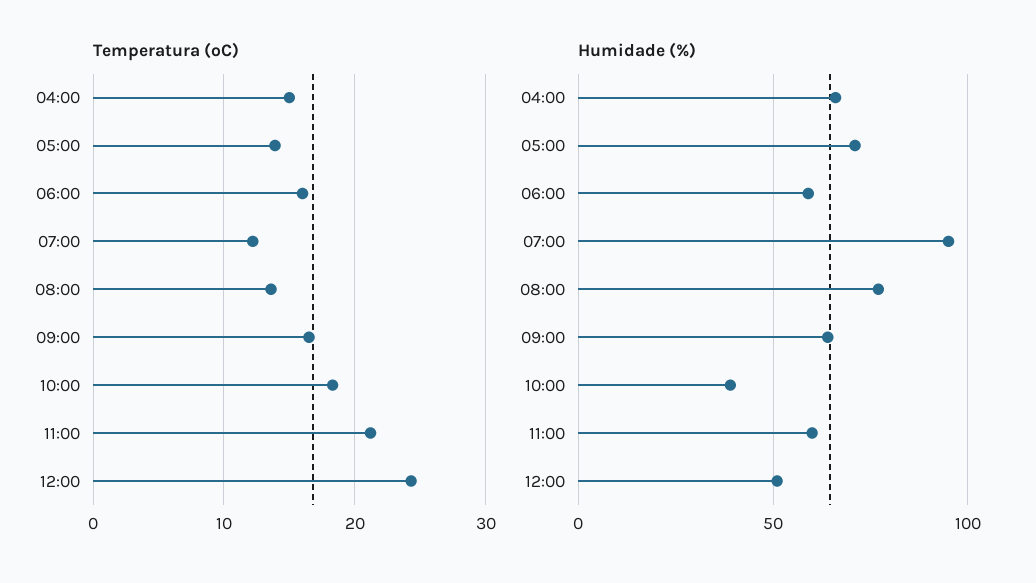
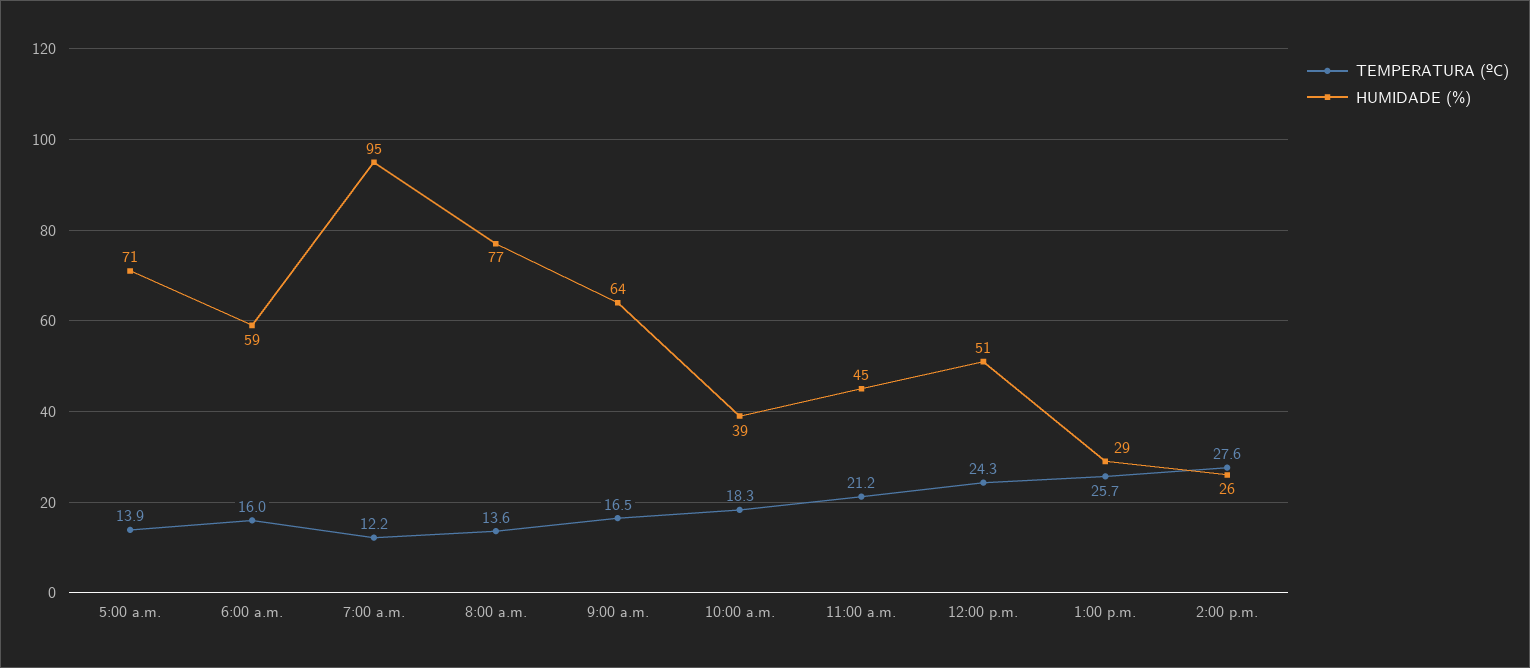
Temperatura (ºC), 04:00: 15 -> none
Humidade (%), 04:00: 65 -> none
Humidade (%), 11:00: 60 -> 45
Temperatura (ºC), 1:00 p.m.: none -> 25.7
Humidade (%), 1:00 p.m.: none -> 29
Temperatura (ºC), 2:00 p.m.: none -> 27.6
Humidade (%), 2:00 p.m.: none -> 26

